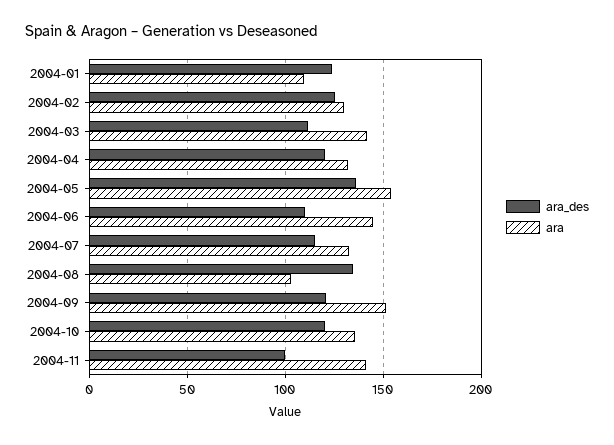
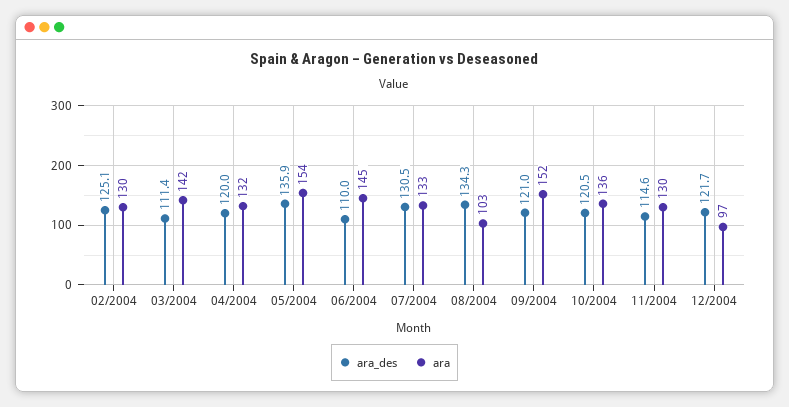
ara_des, 2004-01: 125 -> none
ara, 2004-01: 110 -> none
ara_des, 2004-07: 115 -> 130.5
ara_des, 2004-11: 100 -> 114.6
ara, 2004-11: 140 -> 130
ara_des, 12/2004: none -> 121.7
ara, 12/2004: none -> 97

